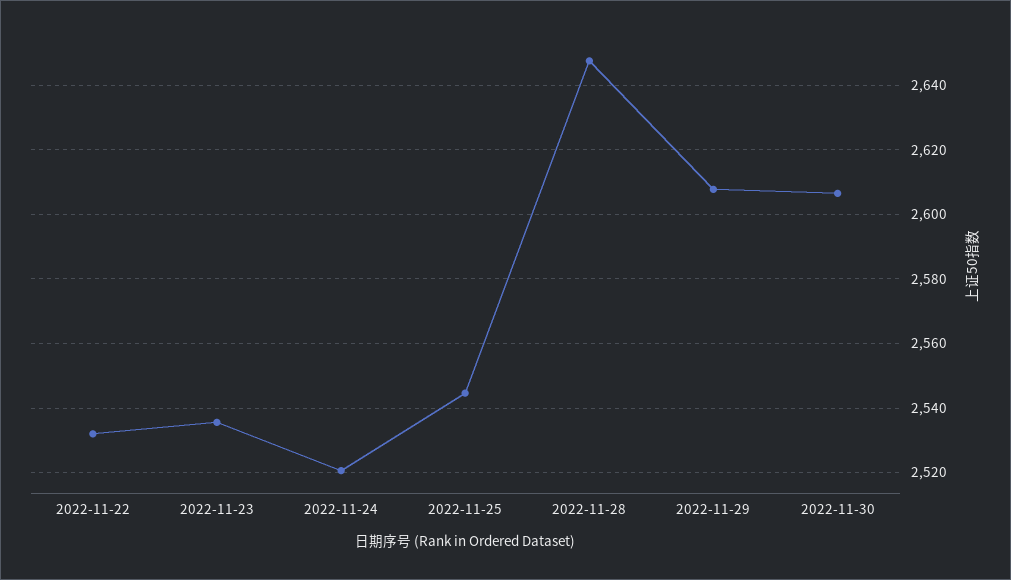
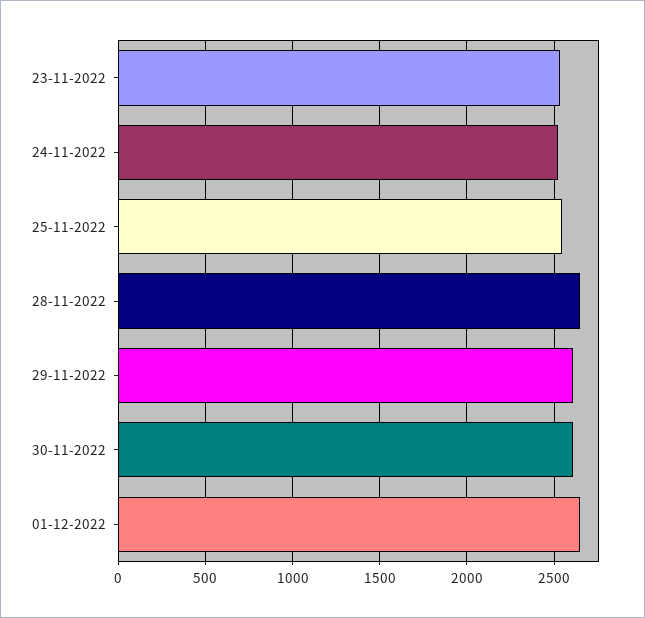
2022-11-22: 2532 -> none
01-12-2022: none -> 2650

